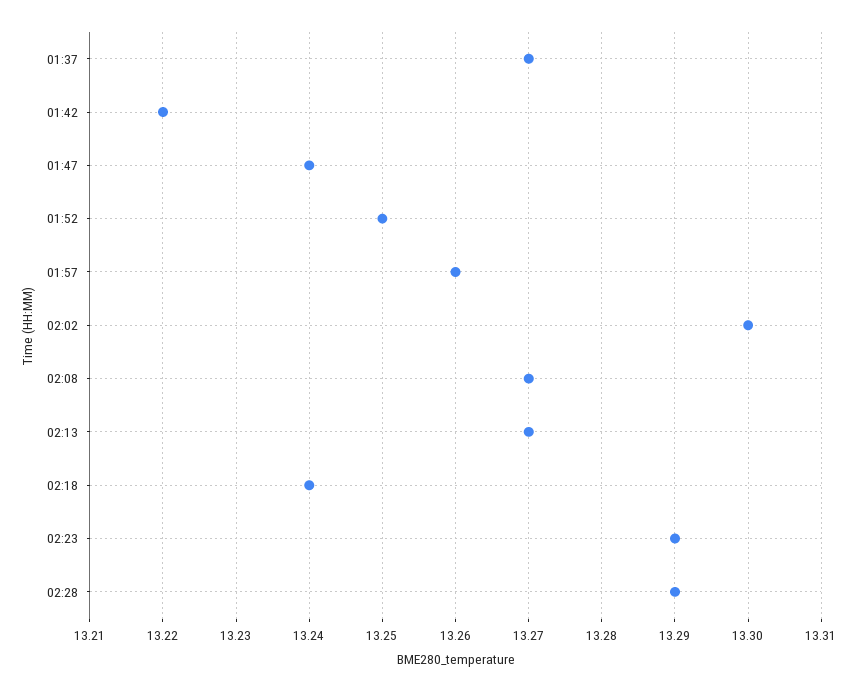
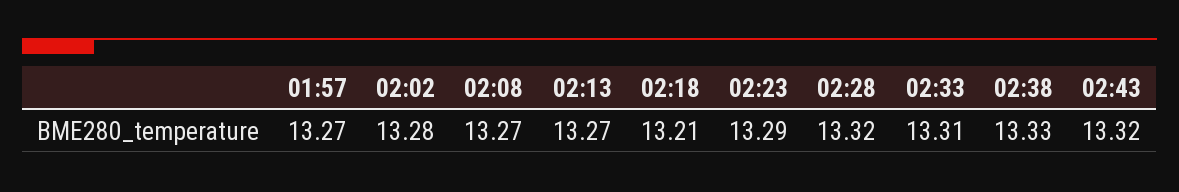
01:37: 13.27 -> none
01:42: 13.22 -> none
01:47: 13.24 -> none
01:52: 13.25 -> none
01:57: 13.26 -> 13.27
02:02: 13.3 -> 13.28
02:18: 13.24 -> 13.21
02:28: 13.29 -> 13.32
02:33: none -> 13.31
02:38: none -> 13.33
02:43: none -> 13.32

